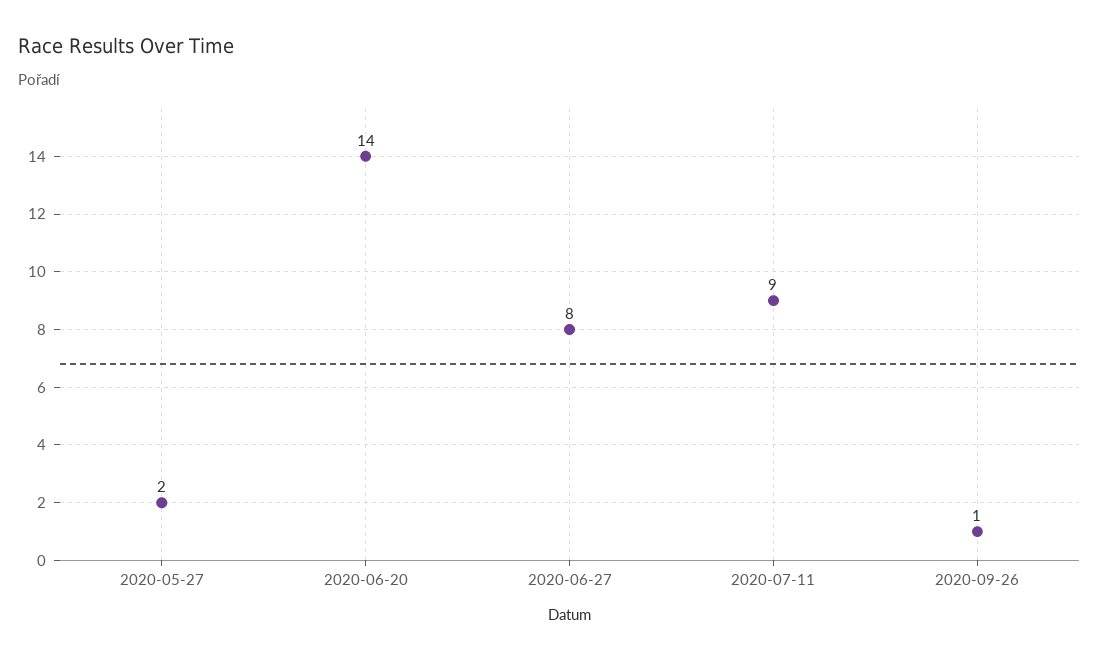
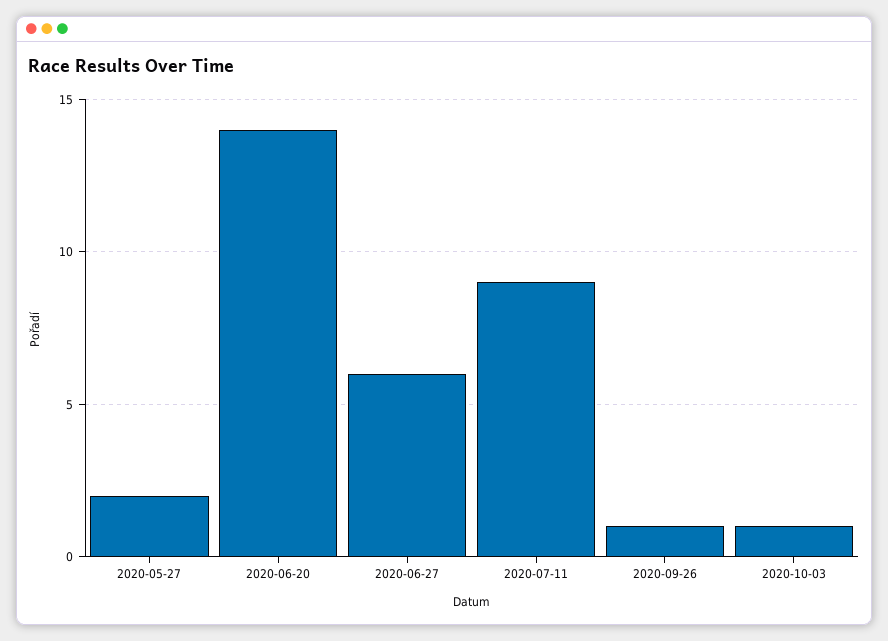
2020-06-27: 8 -> 6
2020-10-03: none -> 1

